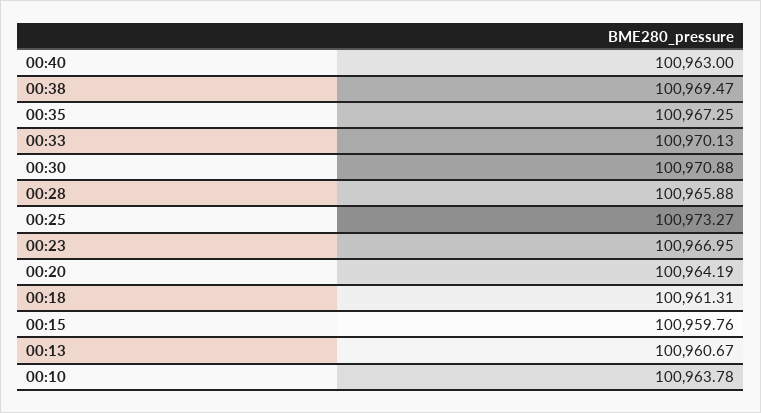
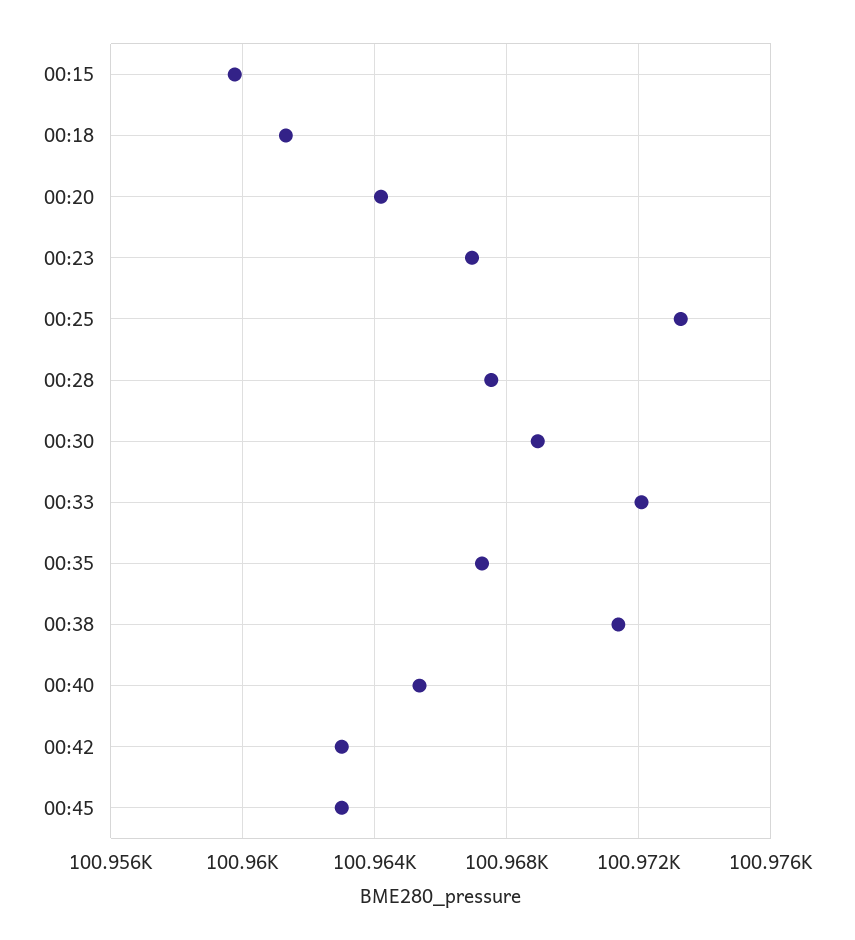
00:40: 100963 -> 100965.5
00:38: 100969.47 -> 100971.5
00:33: 100970.13 -> 100972
00:30: 100970.88 -> 100969
00:28: 100965.88 -> 100967.5
00:13: 100960.67 -> none
00:10: 100963.78 -> none
00:42: none -> 100963
00:45: none -> 100963

